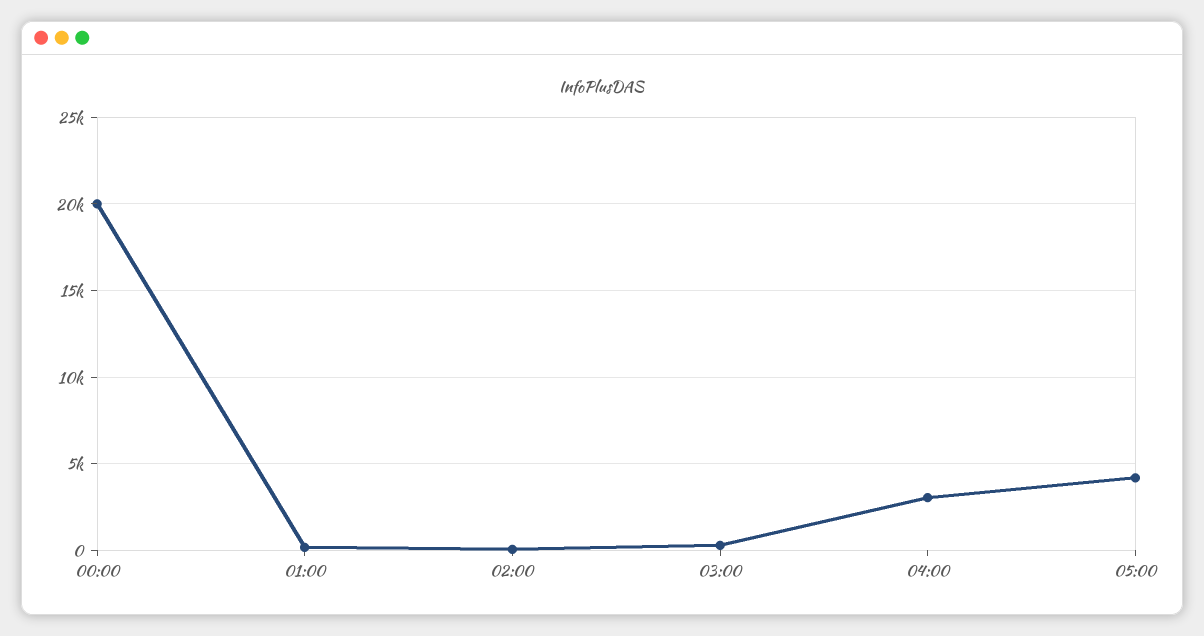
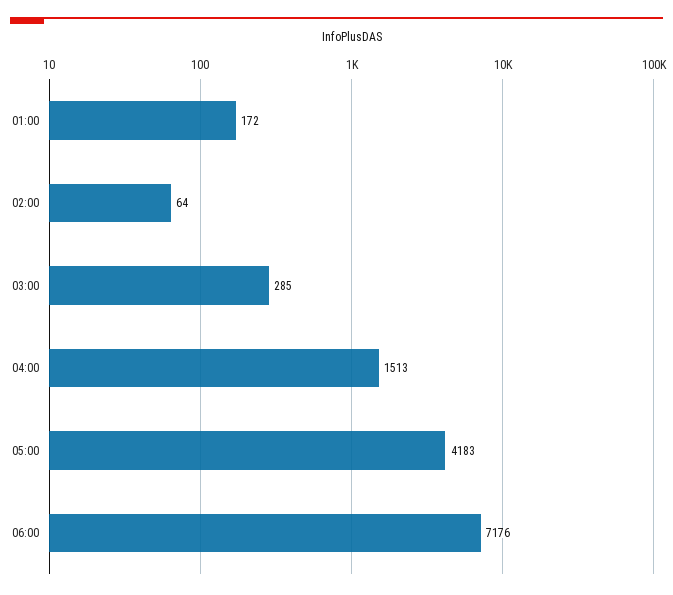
00:00: 20000 -> none
04:00: 3000 -> 1513
06:00: none -> 7176

